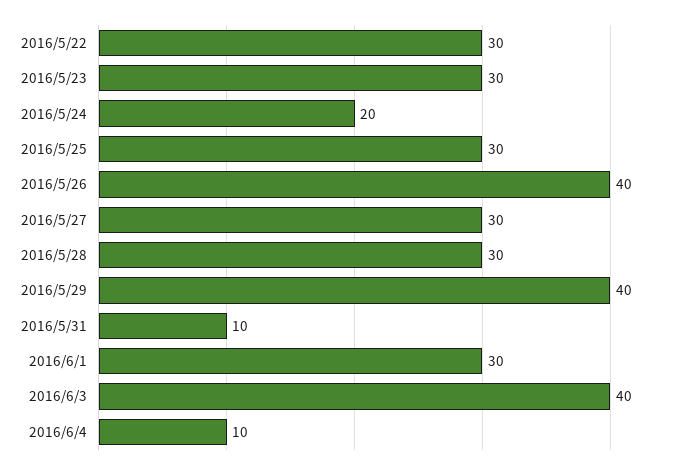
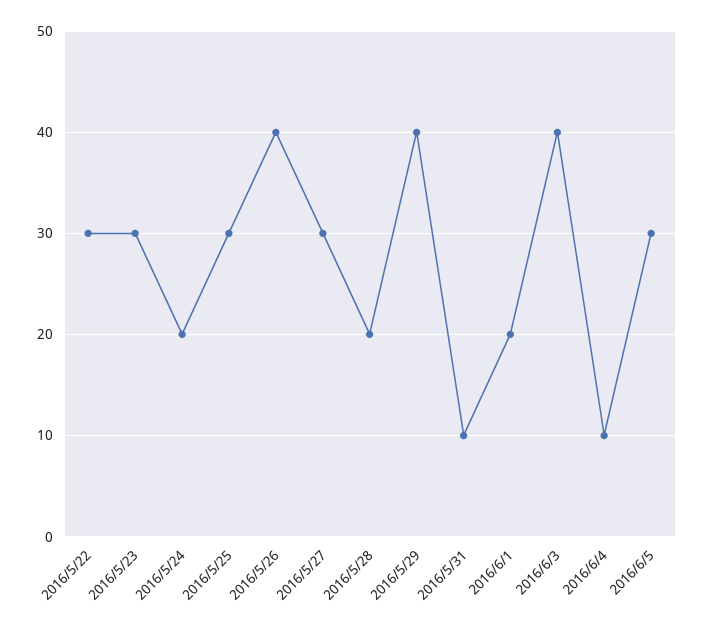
2016/5/28: 30 -> 20
2016/6/1: 30 -> 20
2016/6/5: none -> 30

